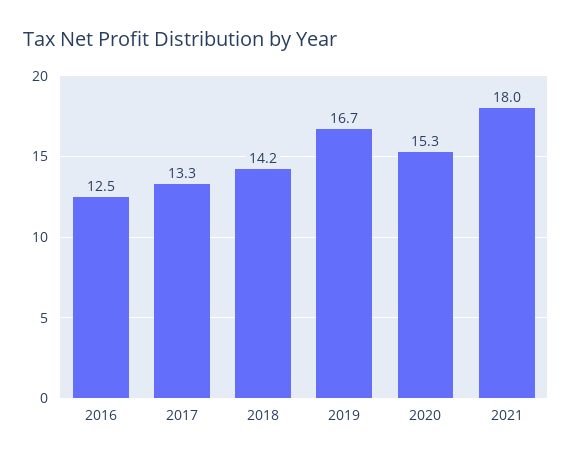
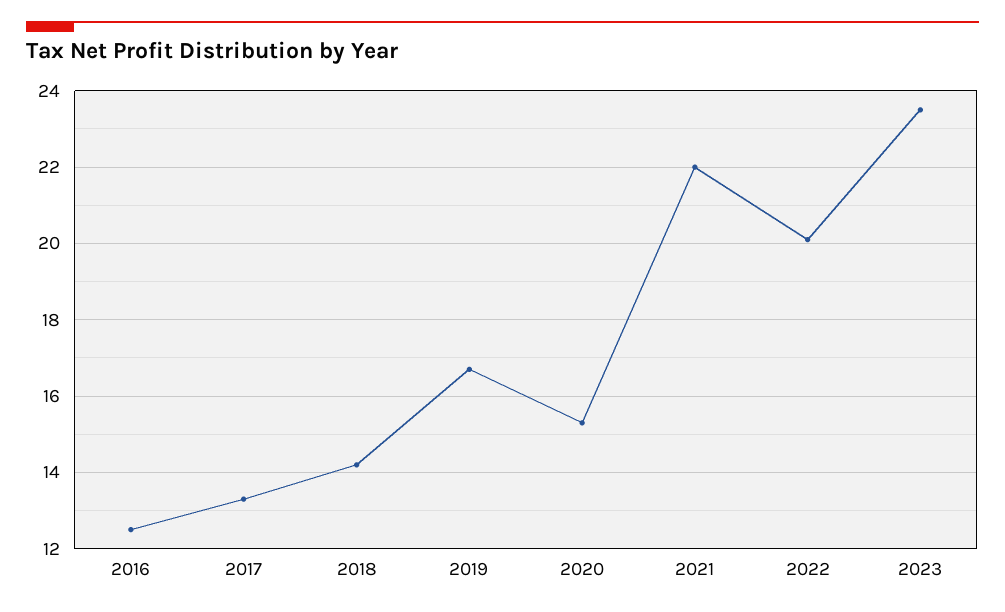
2021: 18 -> 22
2022: none -> 20
2023: none -> 23.5

